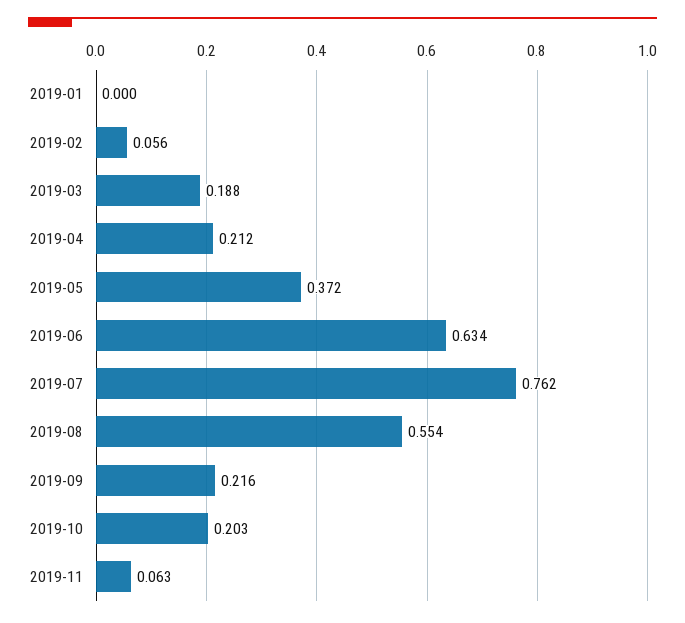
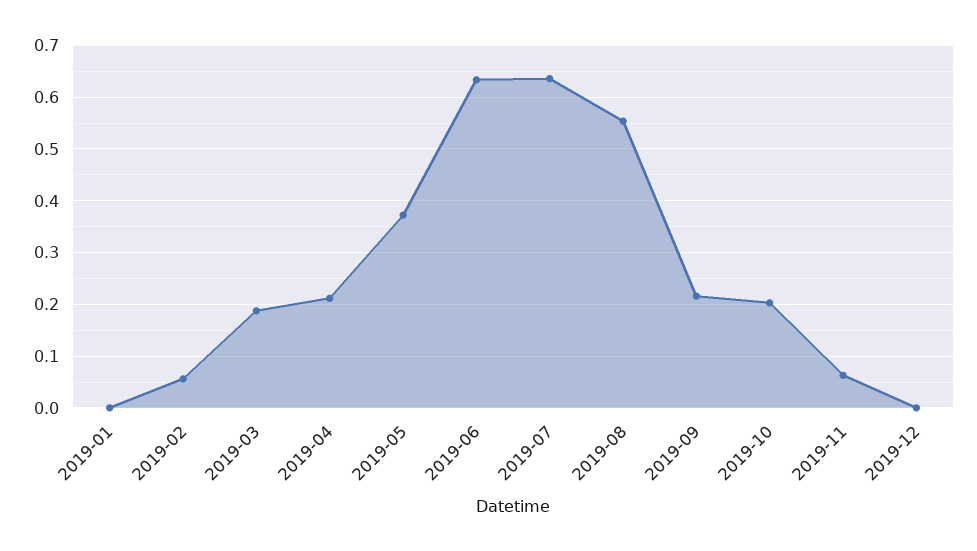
2019-07: 0.762 -> 0.64
2019-12: none -> 0

